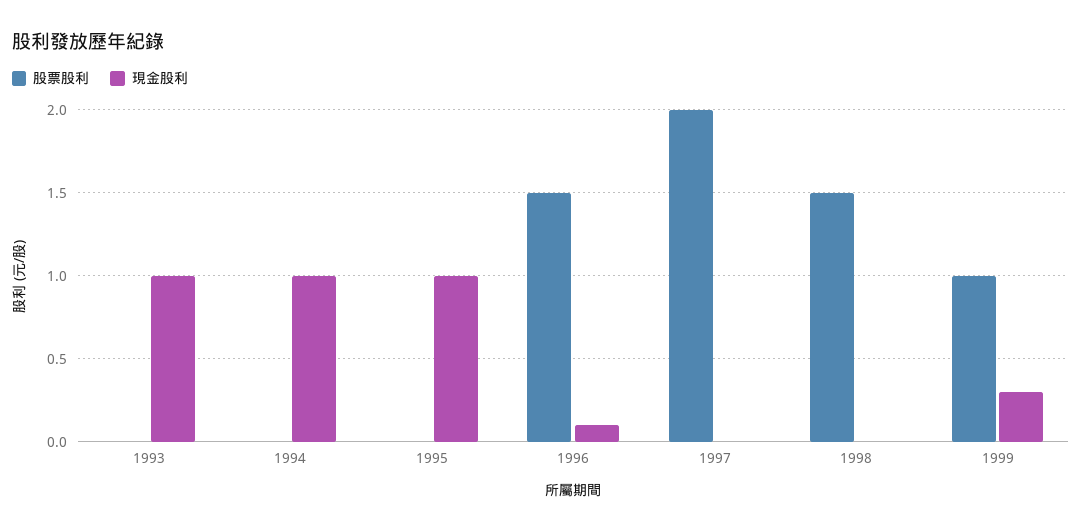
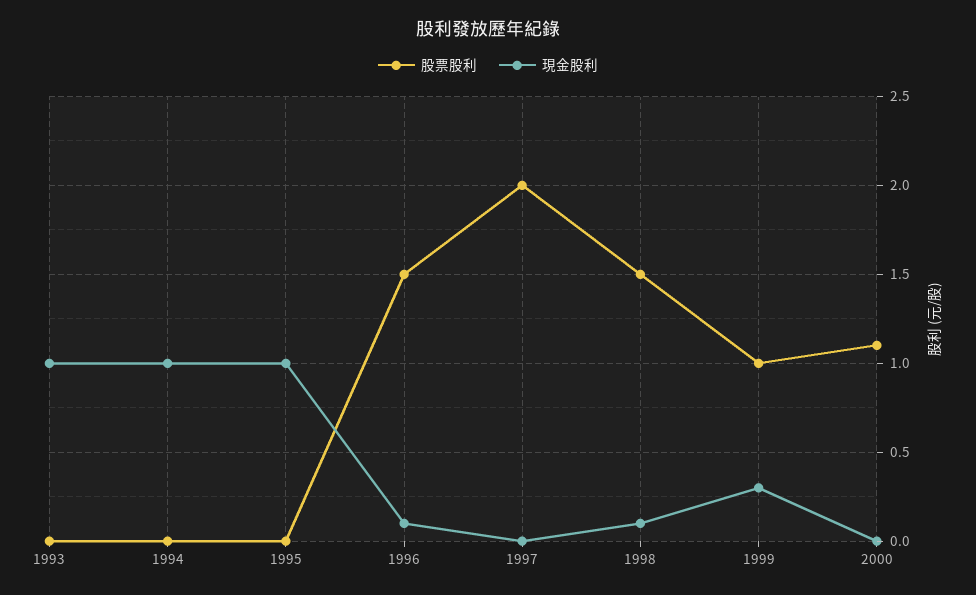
現金股利, 1998: 0 -> 0.1
股票股利, 2000: none -> 1.1
現金股利, 2000: none -> 0

